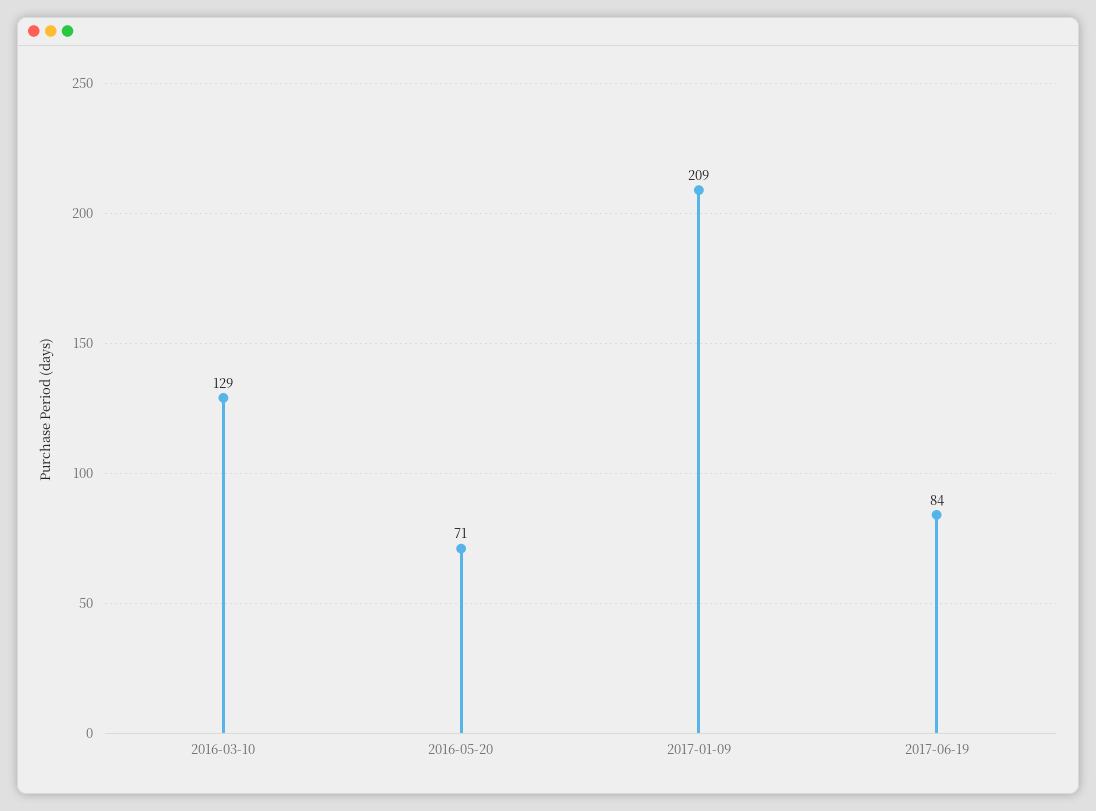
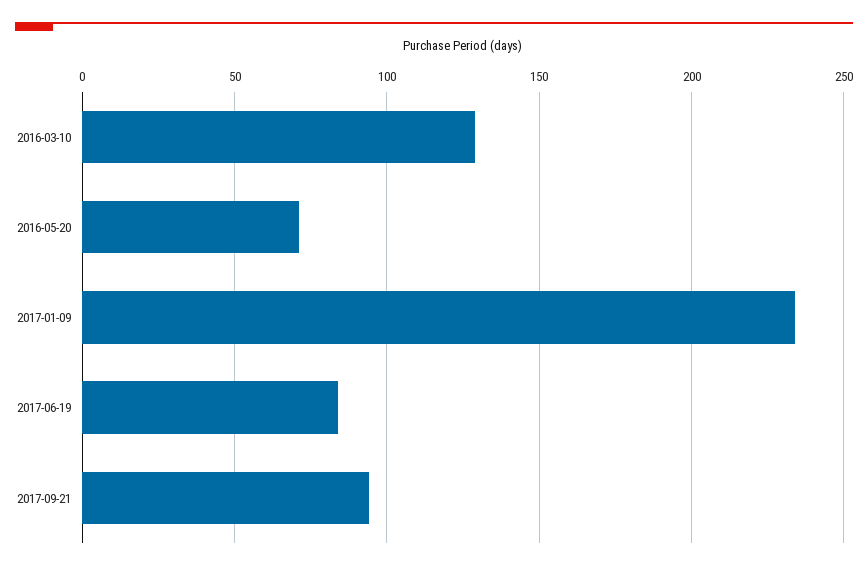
2017-01-09: 209 -> 235
2017-09-21: none -> 95

